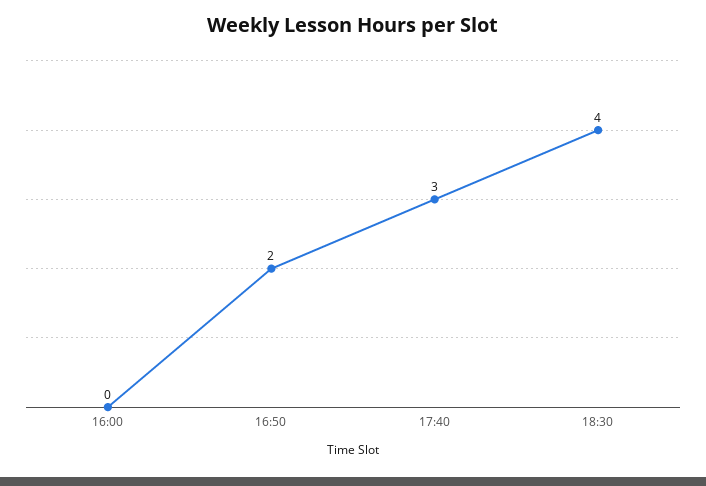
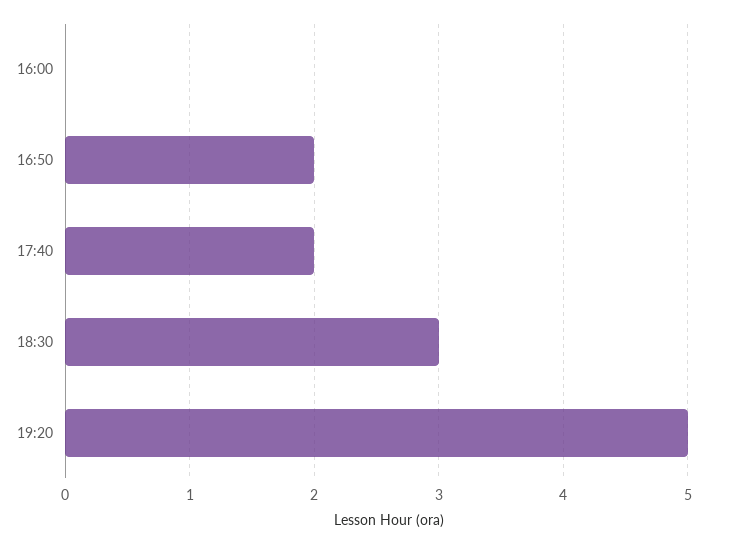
17:40: 3 -> 2
18:30: 4 -> 3
19:20: none -> 5

